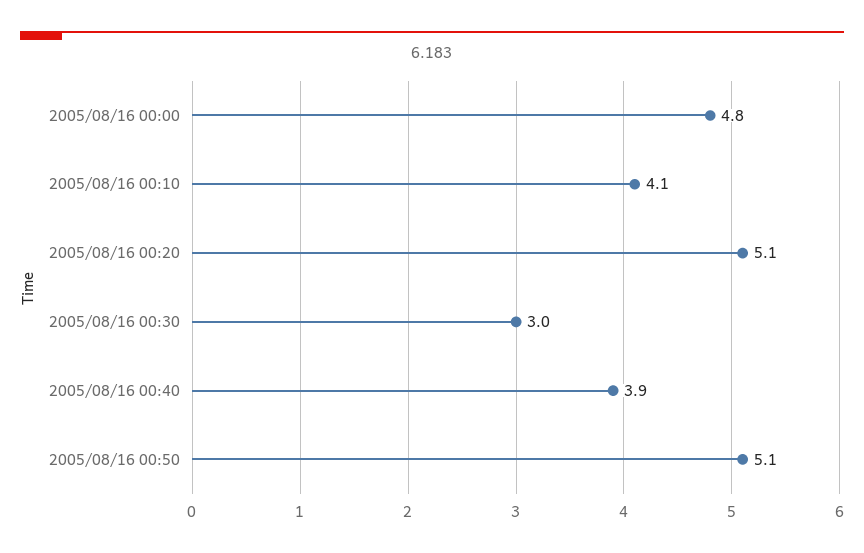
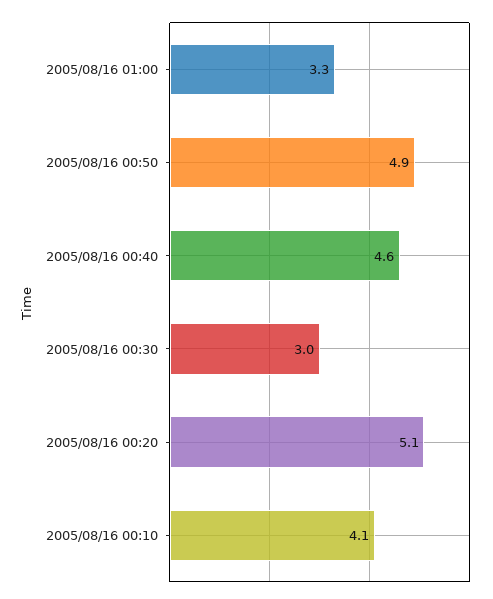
2005/08/16 00:00: 4.8 -> none
2005/08/16 00:40: 3.9 -> 4.6
2005/08/16 00:50: 5.1 -> 4.9
2005/08/16 01:00: none -> 3.3

